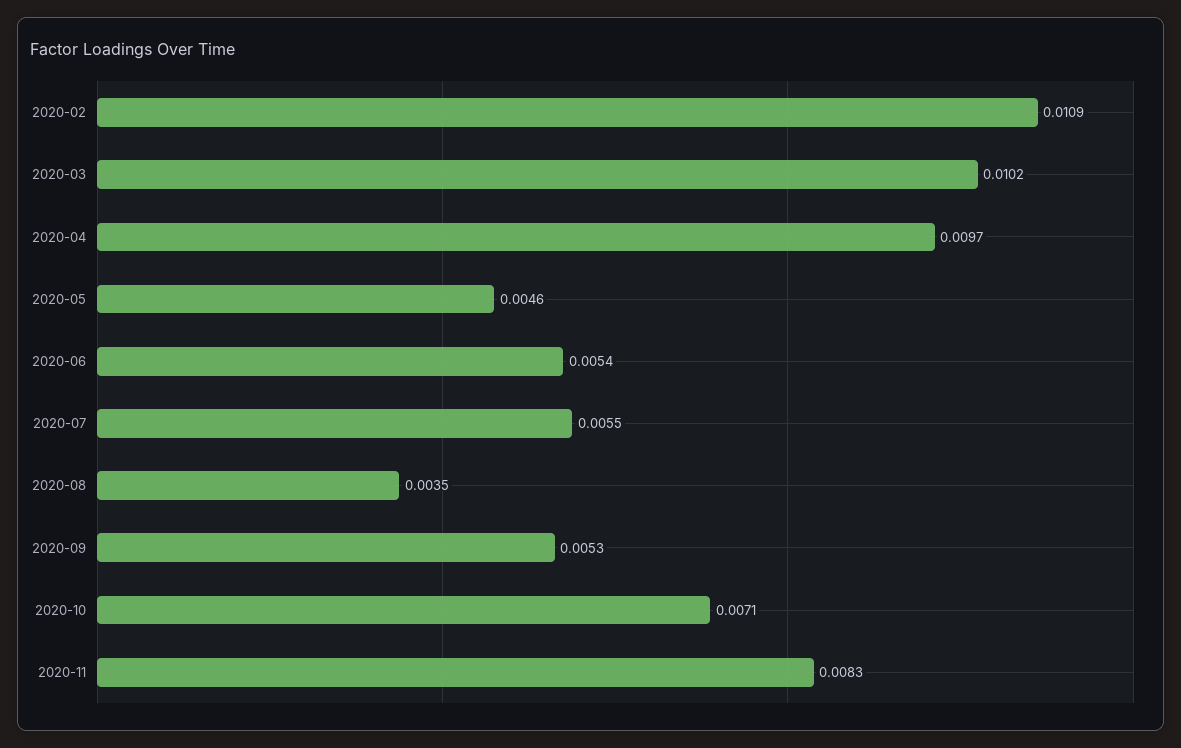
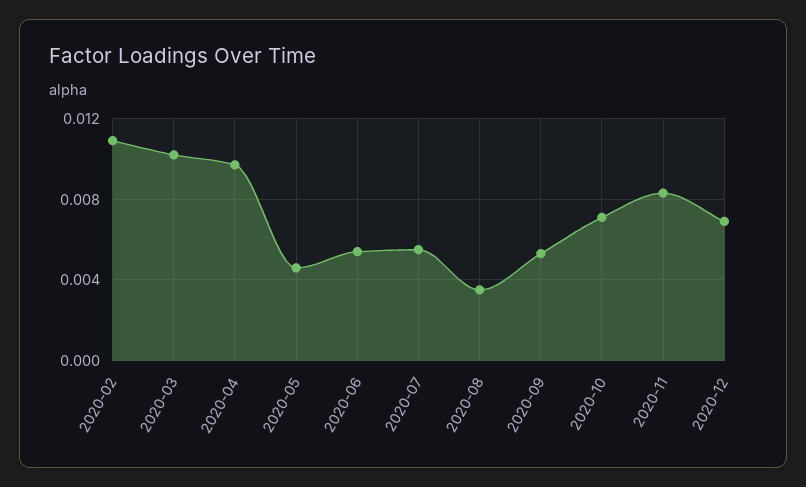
2020-12: none -> 0.007

